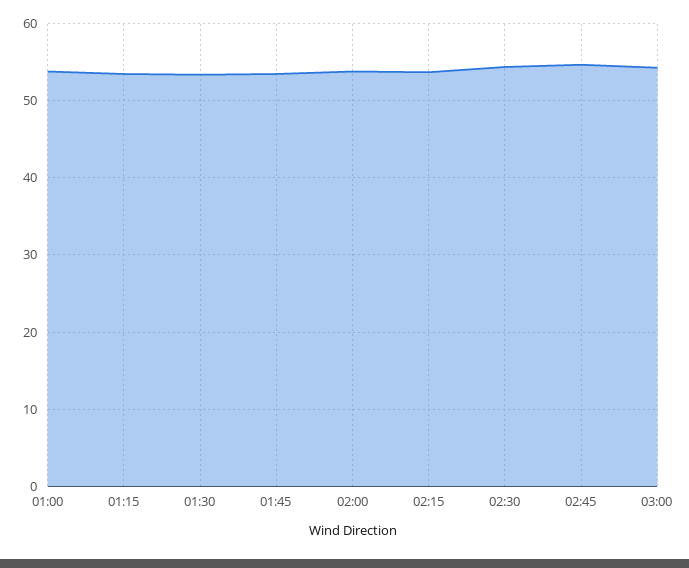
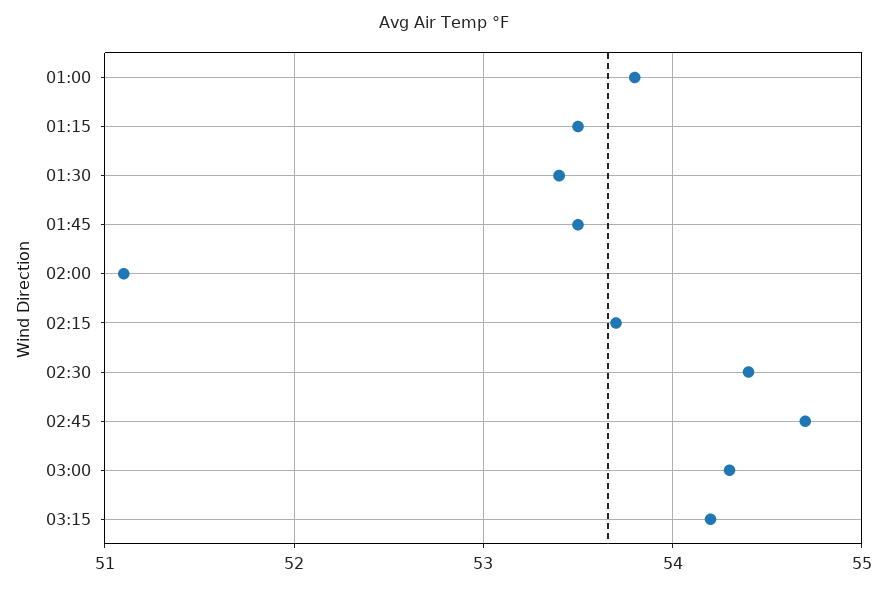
02:00: 54 -> 51.1
03:15: none -> 54.2

